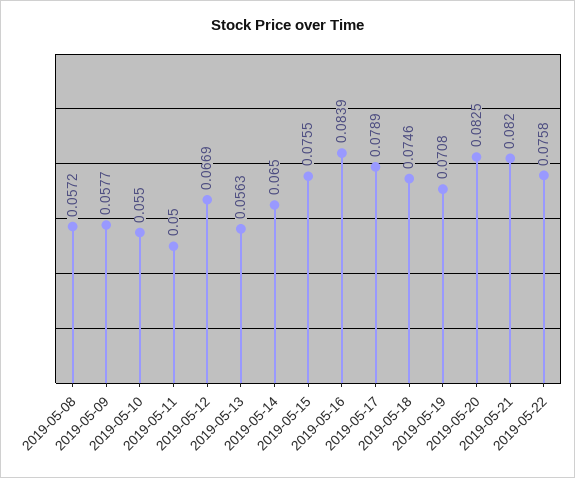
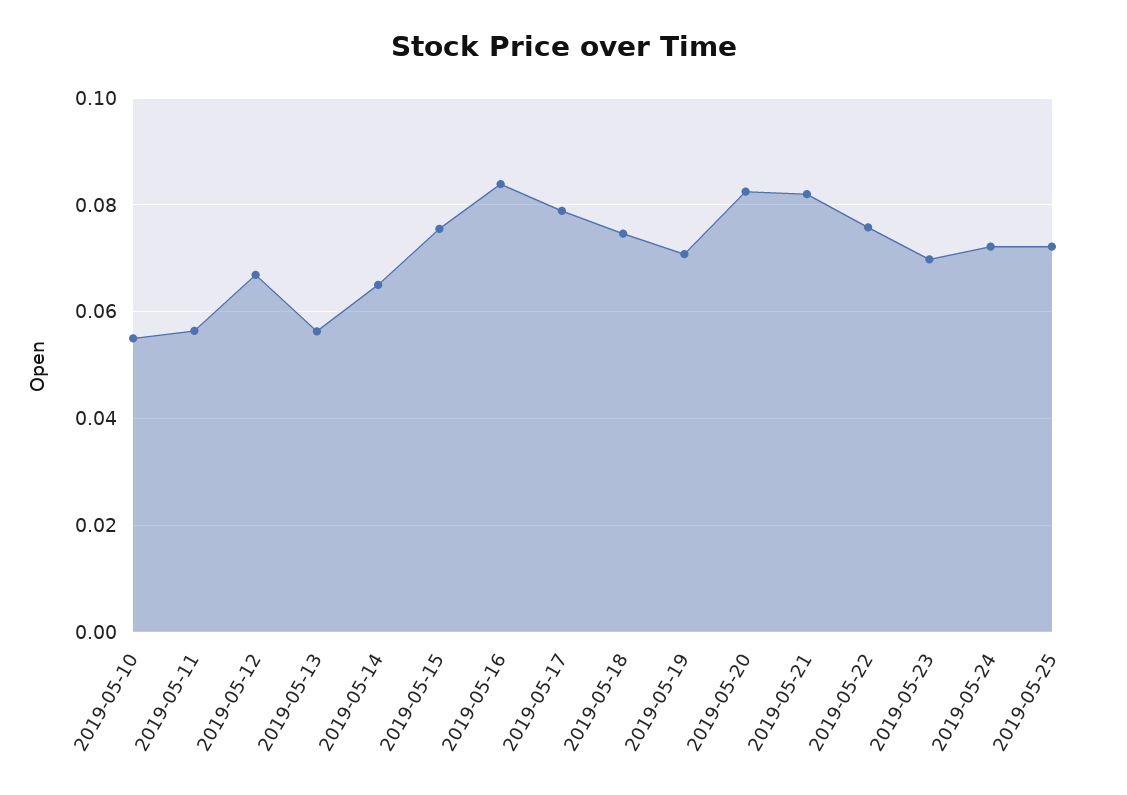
2019-05-08: 0.0572 -> none
2019-05-09: 0.0577 -> none
2019-05-11: 0.05 -> 0.056
2019-05-23: none -> 0.07
2019-05-24: none -> 0.072
2019-05-25: none -> 0.072

